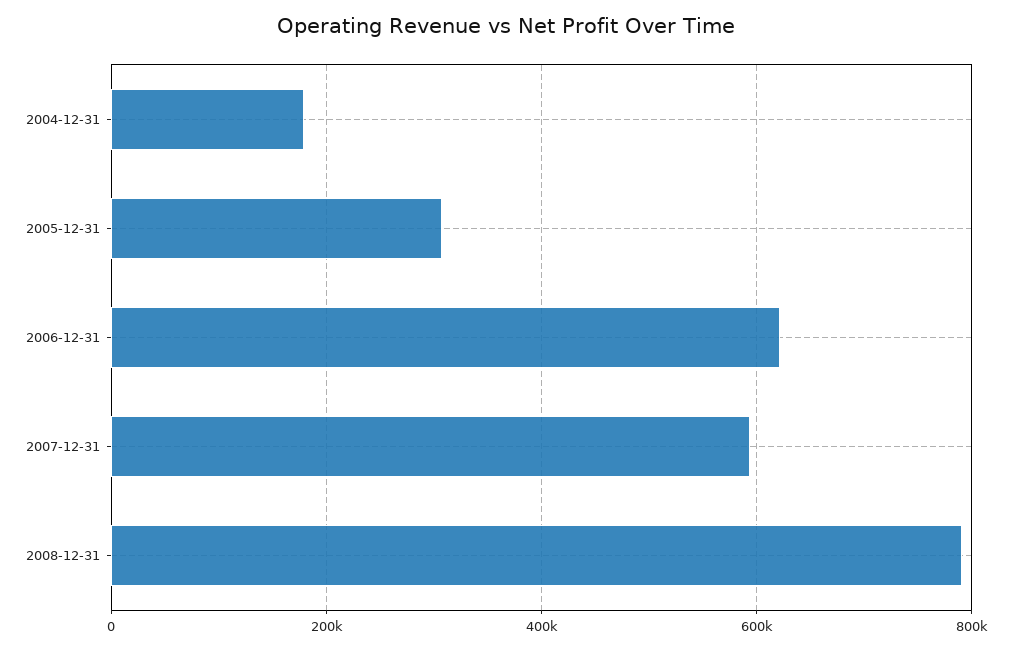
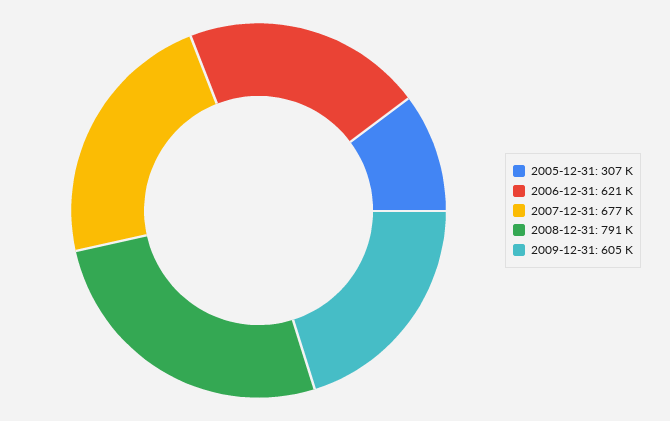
2004-12-31: 180000 -> none
2007-12-31: 600000 -> 677000
2009-12-31: none -> 605000

